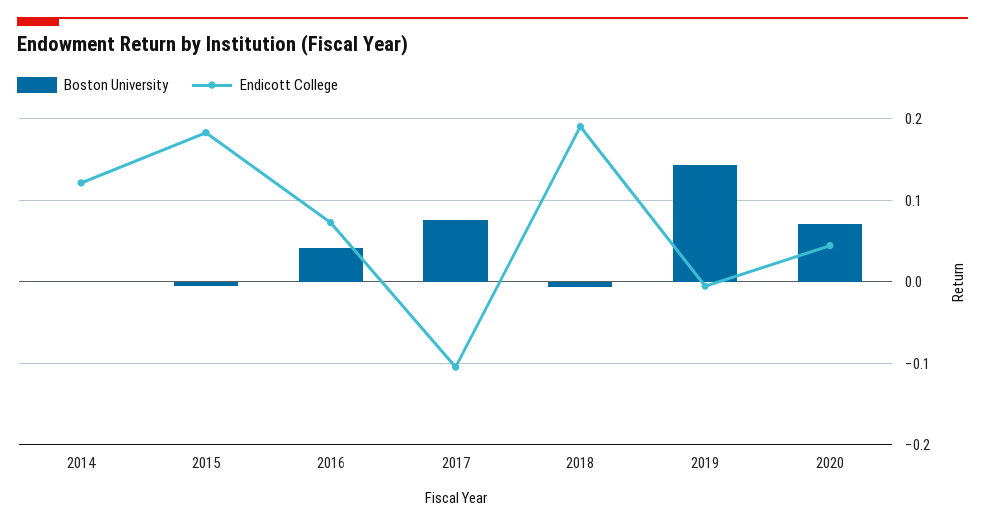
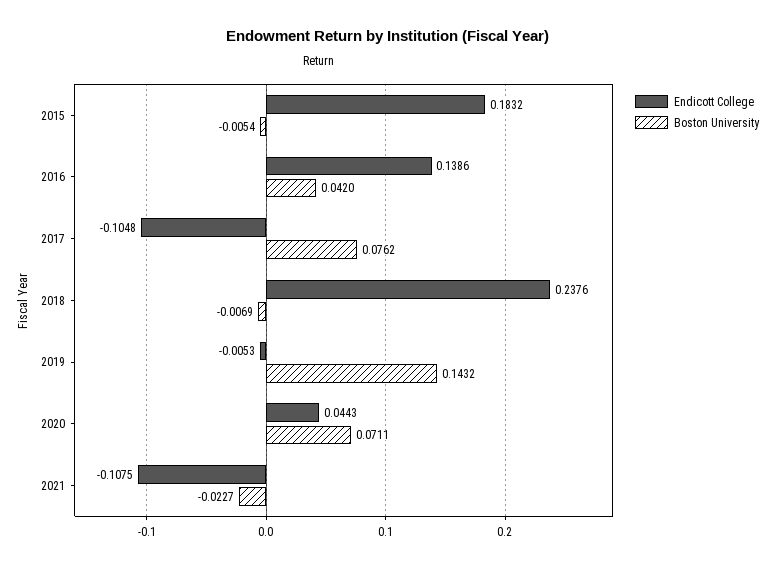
Boston University, 2014: 0 -> none
Endicott College, 2014: 0.12 -> none
Endicott College, 2016: 0.07 -> 0.1386
Endicott College, 2018: 0.19 -> 0.2376
Endicott College, 2021: none -> -0.1075
Boston University, 2021: none -> -0.0227

